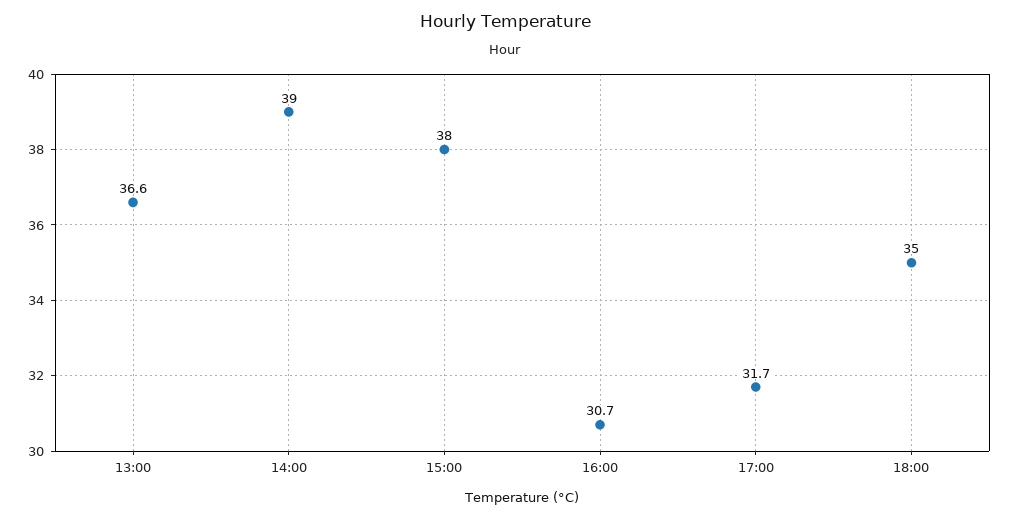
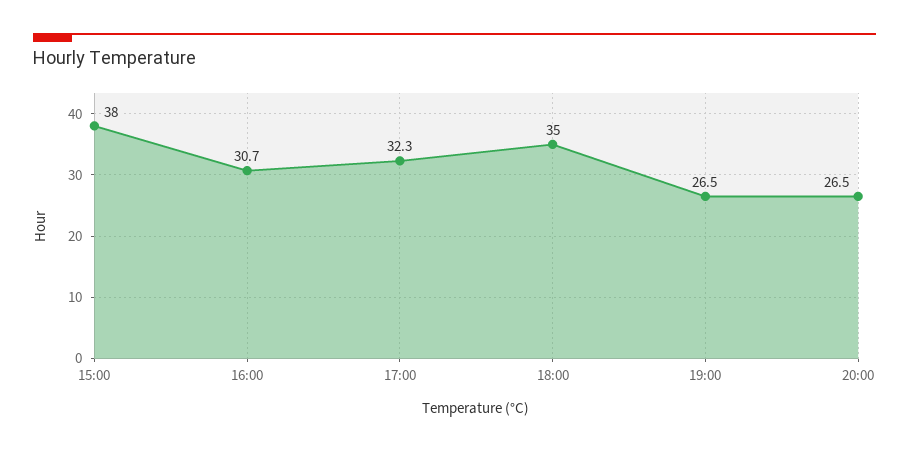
13:00: 36.6 -> none
14:00: 39 -> none
17:00: 31.7 -> 32.3
19:00: none -> 26.5
20:00: none -> 26.5

